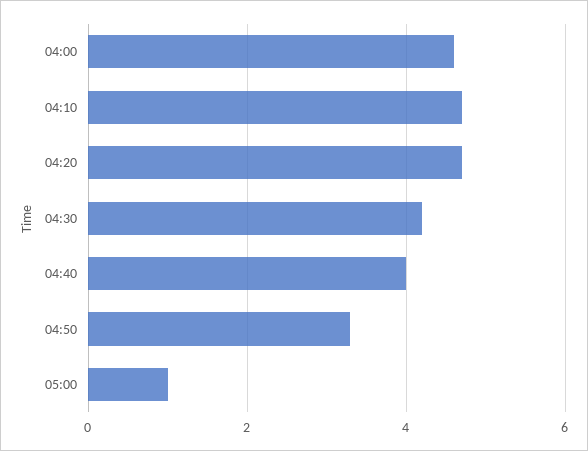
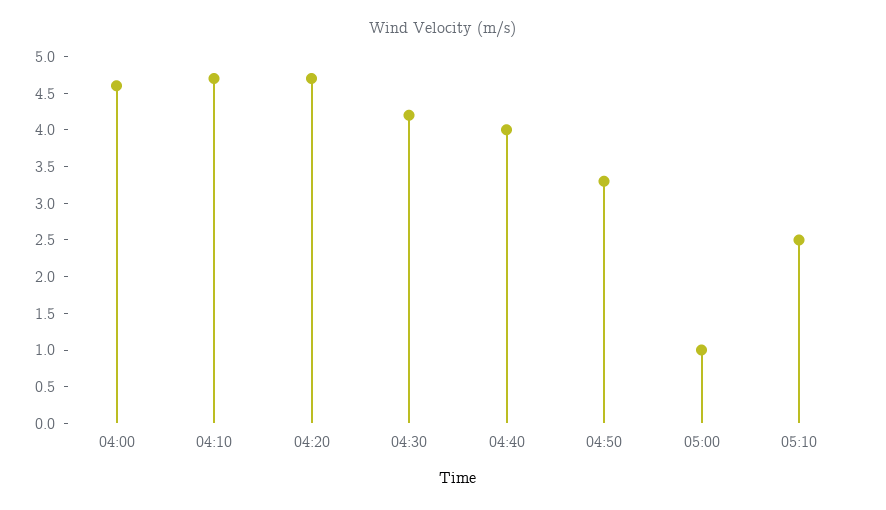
05:10: none -> 2.5

